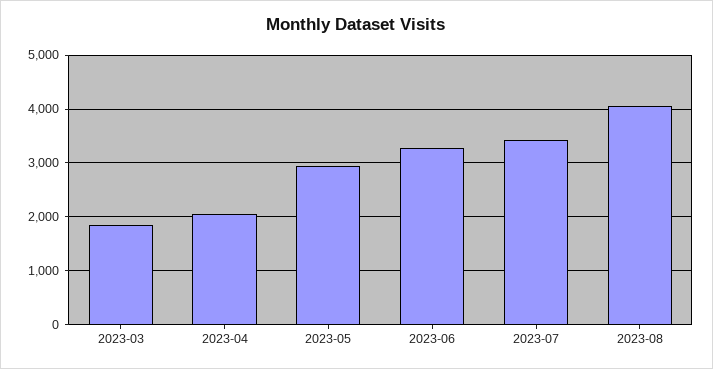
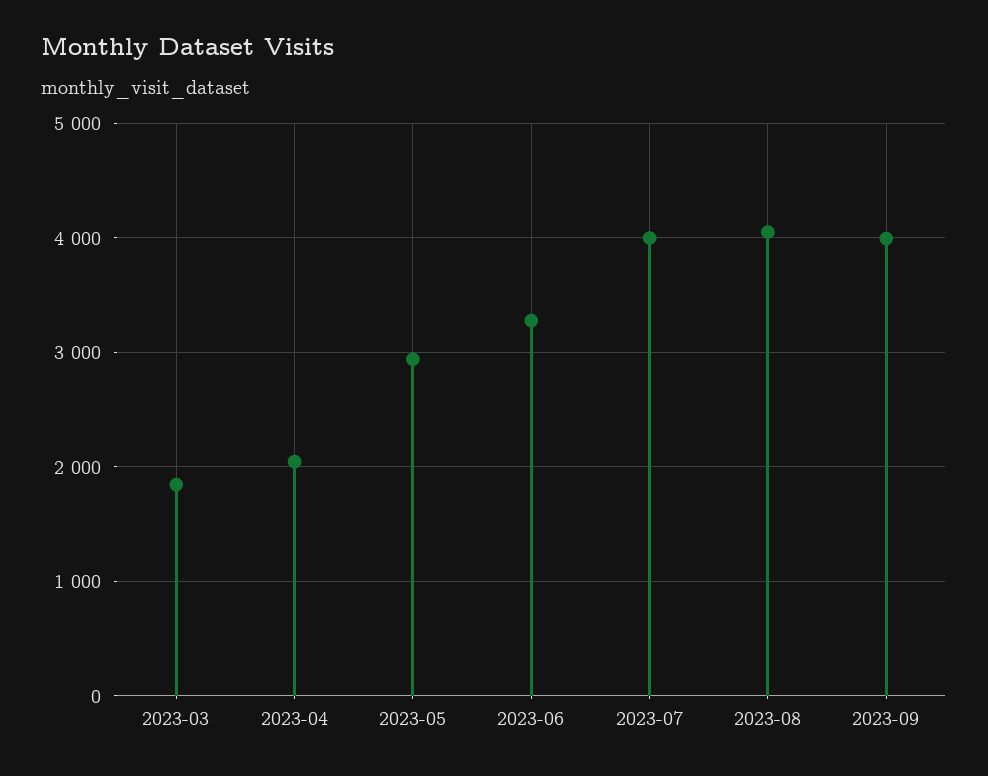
2023-07: 3400 -> 4000
2023-09: none -> 4000

